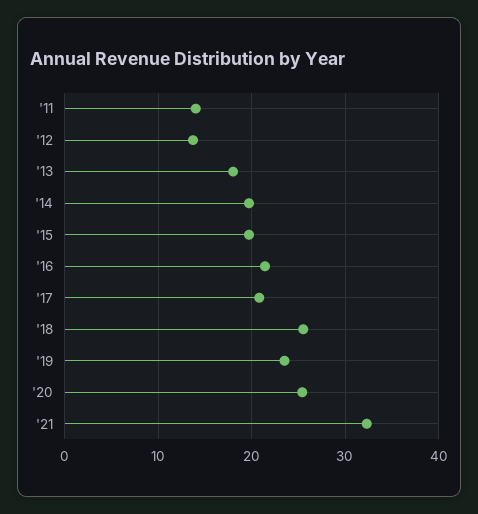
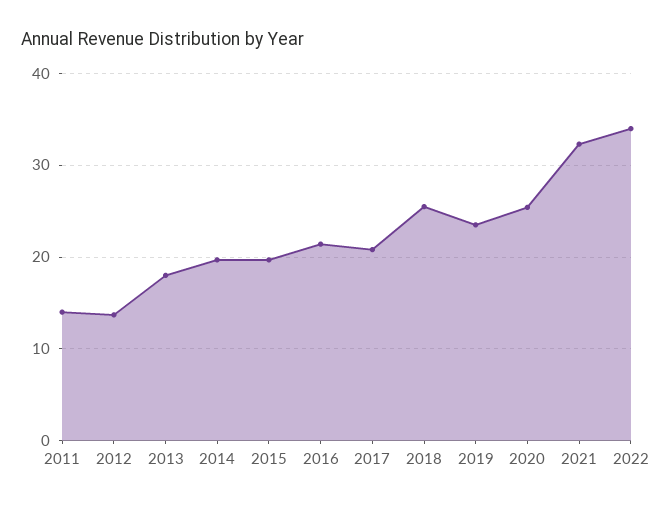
2022: none -> 34

